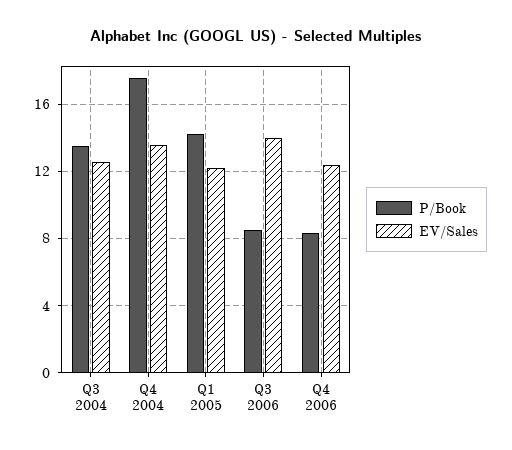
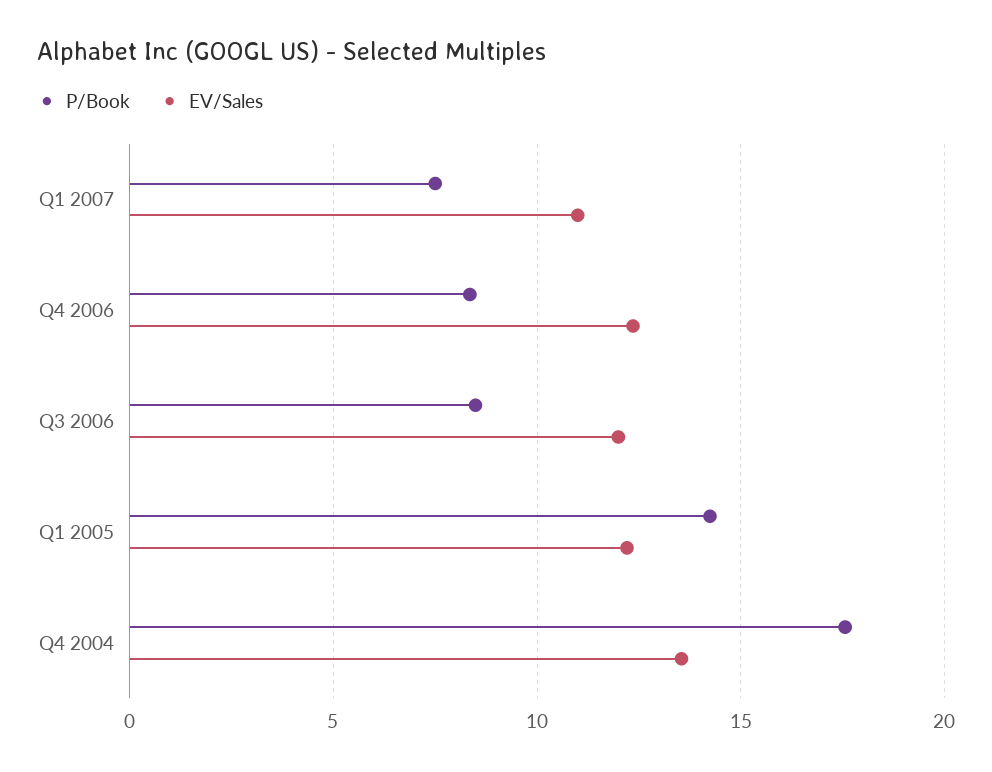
P/Book, Q3 2004: 13.5 -> none
EV/Sales, Q3 2004: 12.5 -> none
EV/Sales, Q3 2006: 14 -> 12
P/Book, Q1 2007: none -> 7.5
EV/Sales, Q1 2007: none -> 11

